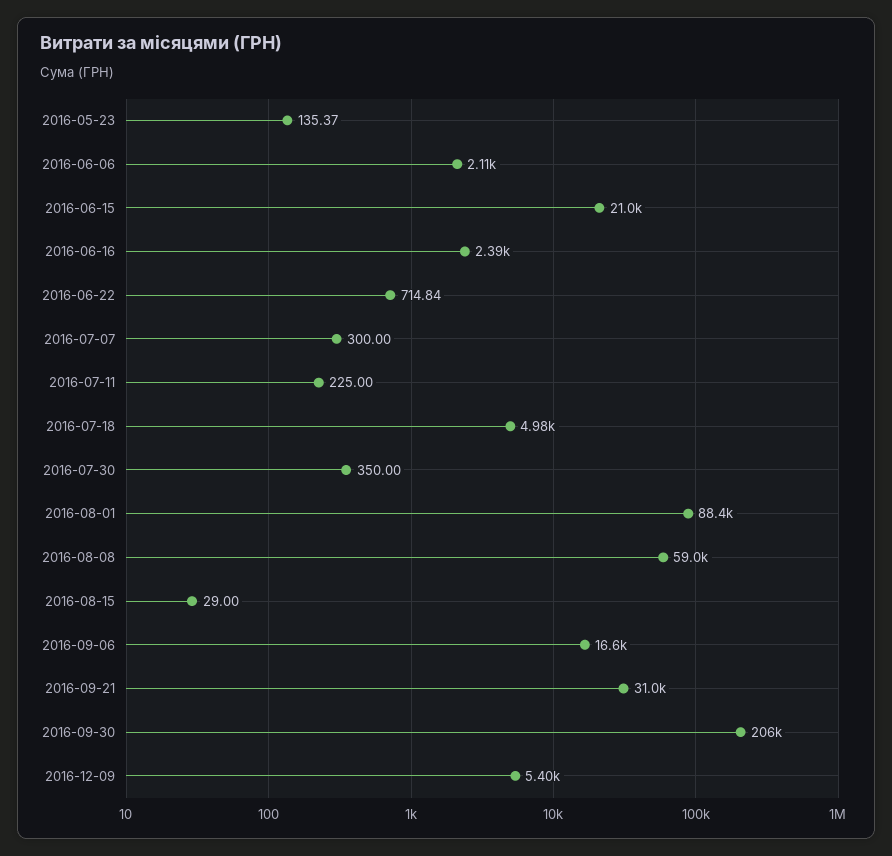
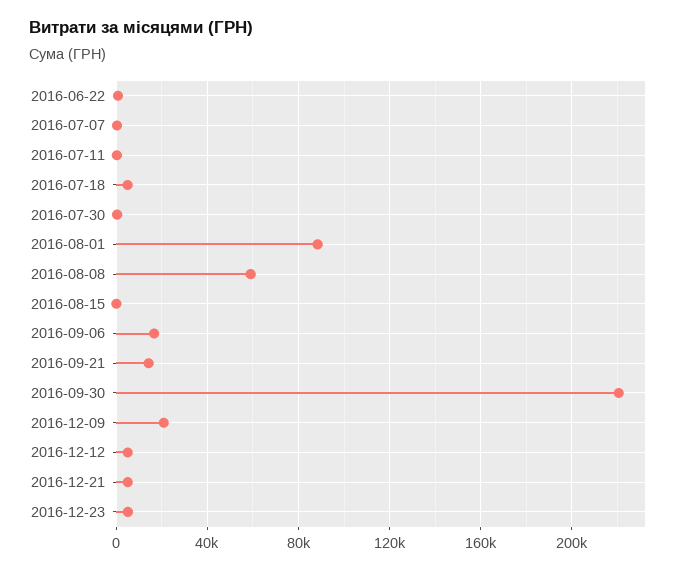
2016-05-23: 135.37 -> none
2016-06-06: 2110 -> none
2016-06-15: 21000 -> none
2016-06-16: 2390 -> none
2016-09-21: 31000 -> 15000
2016-09-30: 206000 -> 220000
2016-12-09: 5400 -> 20000
2016-12-12: none -> 5000
2016-12-21: none -> 5000
2016-12-23: none -> 5000

